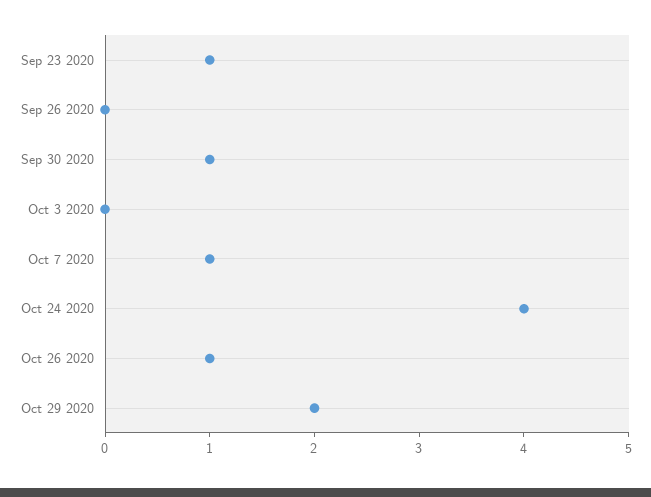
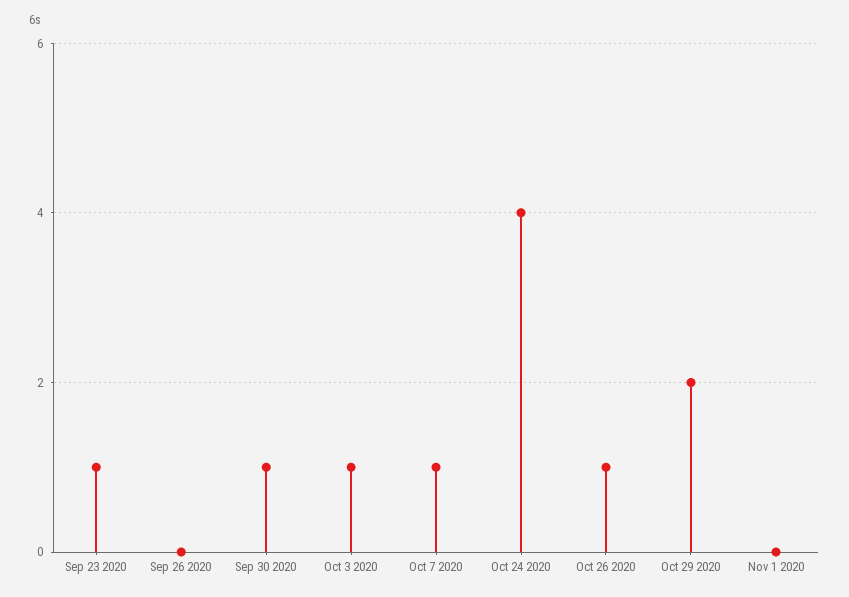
Oct 3 2020: 0 -> 1
Nov 1 2020: none -> 0

